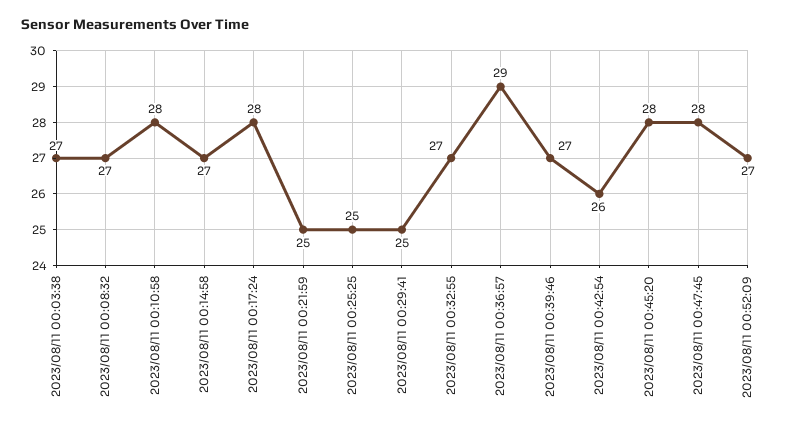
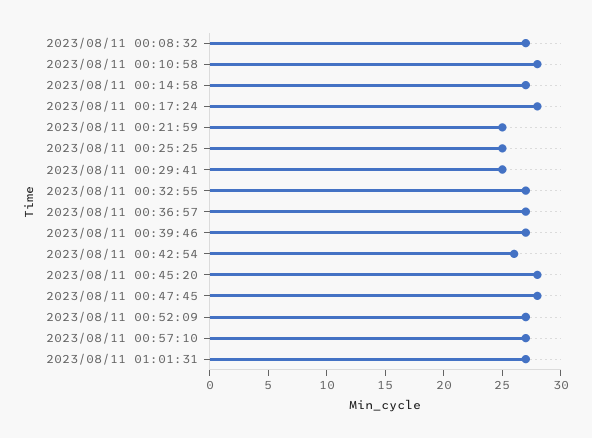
2023/08/11 00:03:38: 27 -> none
2023/08/11 00:36:57: 29 -> 27
2023/08/11 00:57:10: none -> 27
2023/08/11 01:01:31: none -> 27

